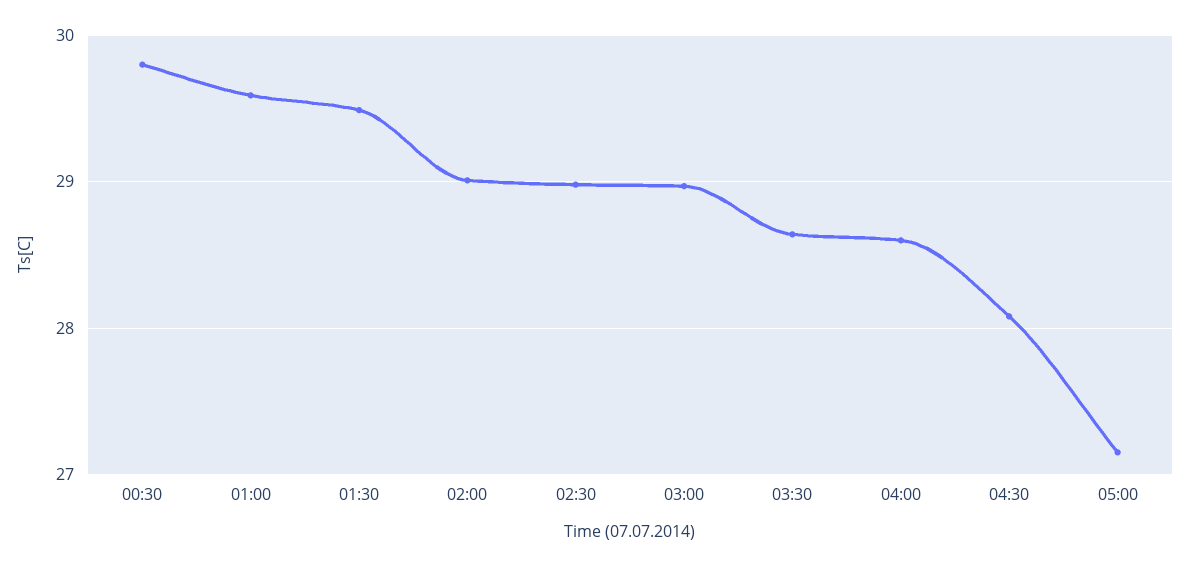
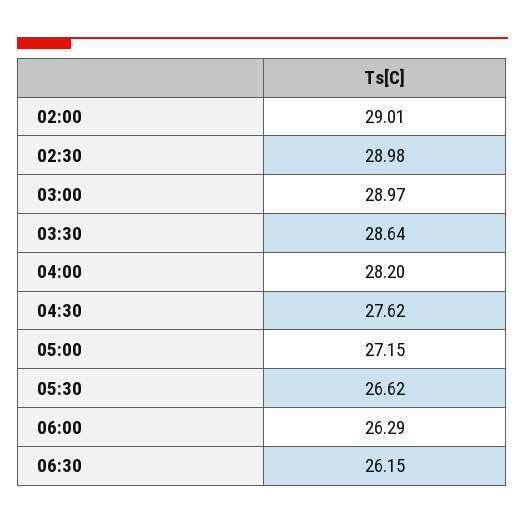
00:30: 29.8 -> none
01:00: 29.6 -> none
01:30: 29.5 -> none
04:00: 28.6 -> 28.2
04:30: 28.1 -> 27.62
05:30: none -> 26.62
06:00: none -> 26.29
06:30: none -> 26.15

